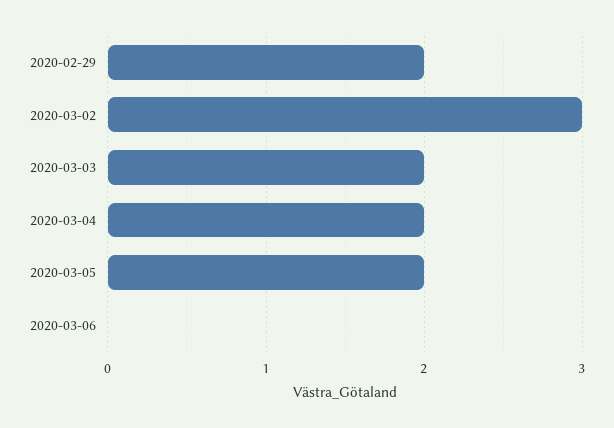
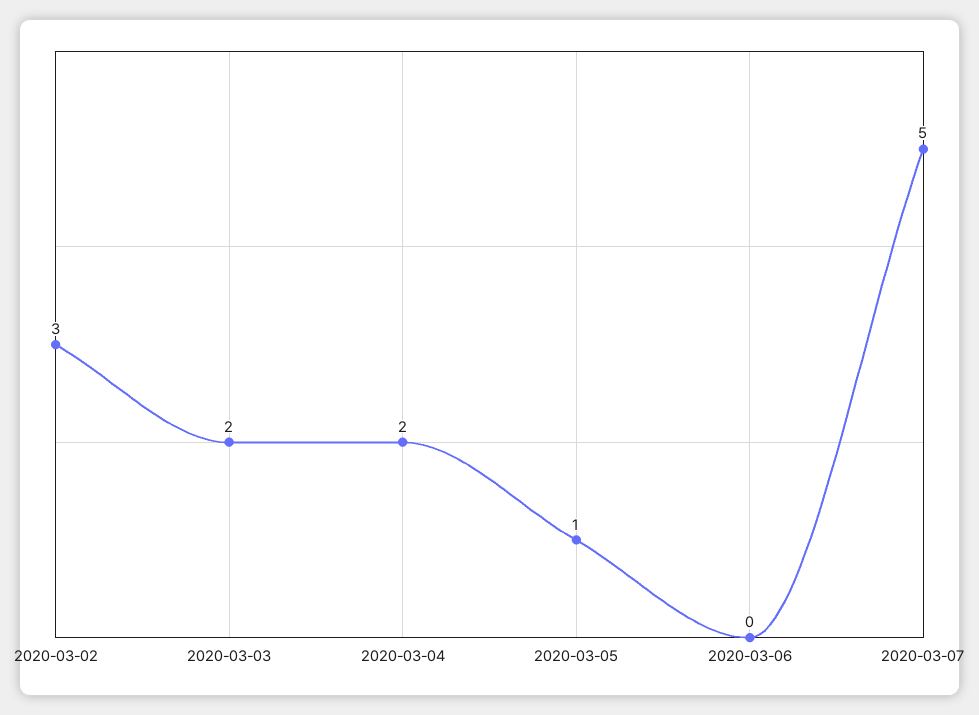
2020-02-29: 2 -> none
2020-03-05: 2 -> 1
2020-03-07: none -> 5

